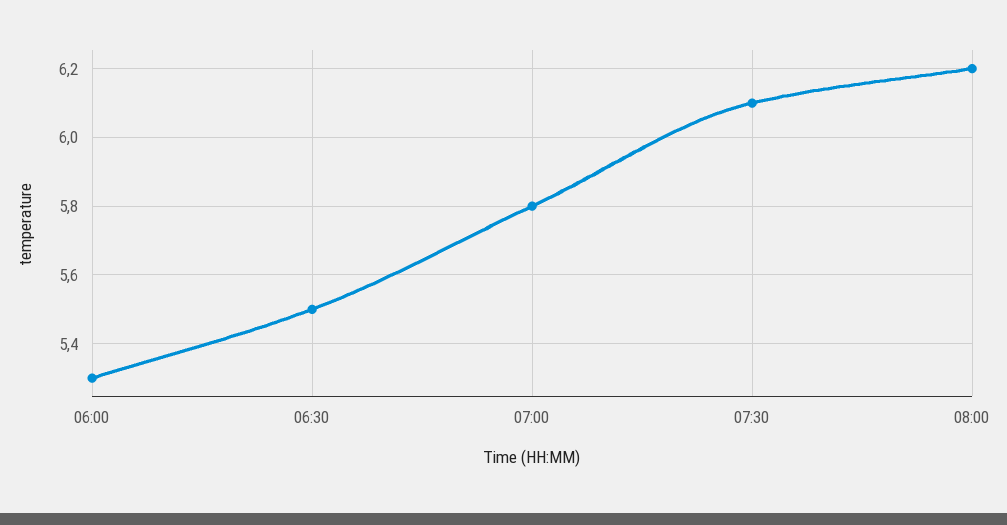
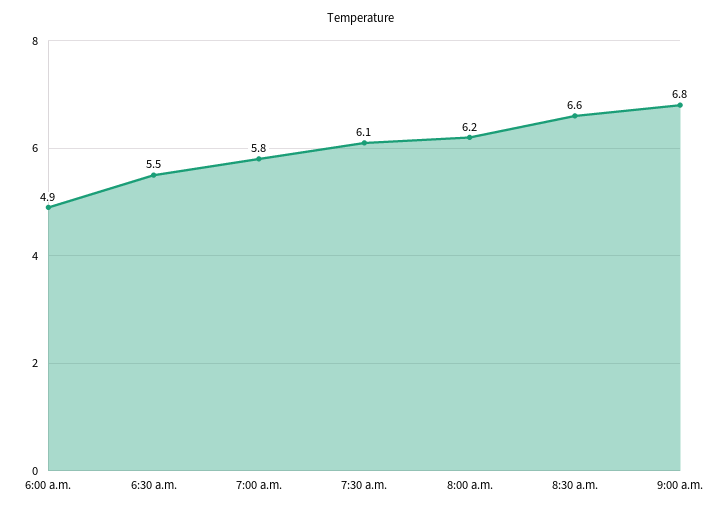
06:00: 5.3 -> 4.9
8:30 a.m.: none -> 6.6
9:00 a.m.: none -> 6.8

